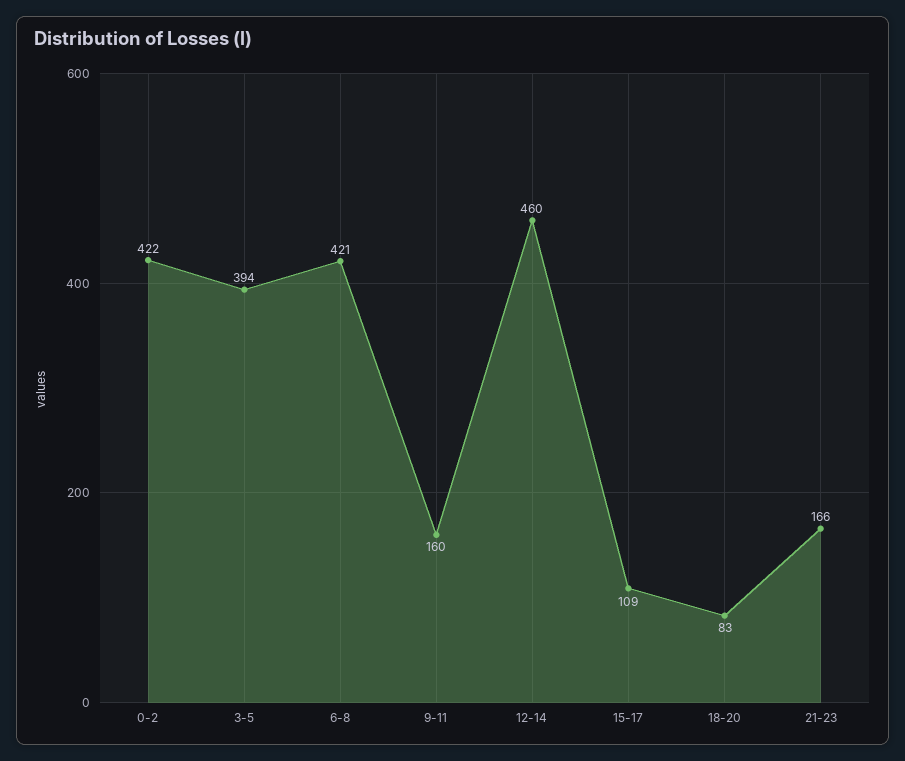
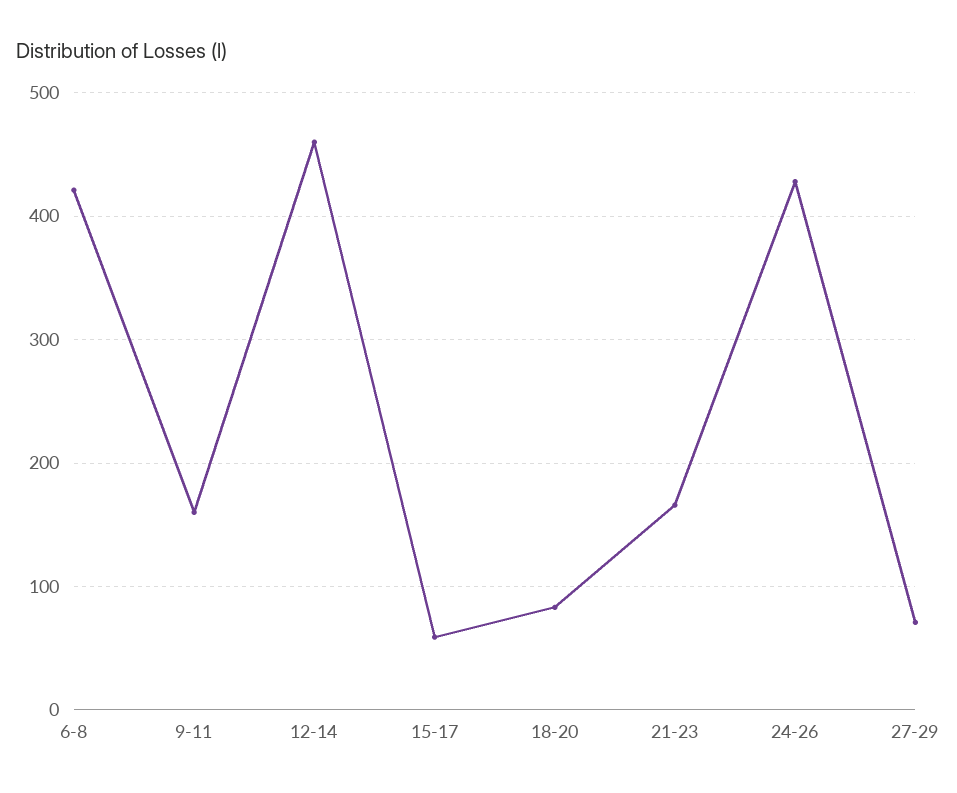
0-2: 422 -> none
3-5: 394 -> none
15-17: 109 -> 60
24-26: none -> 430
27-29: none -> 70

